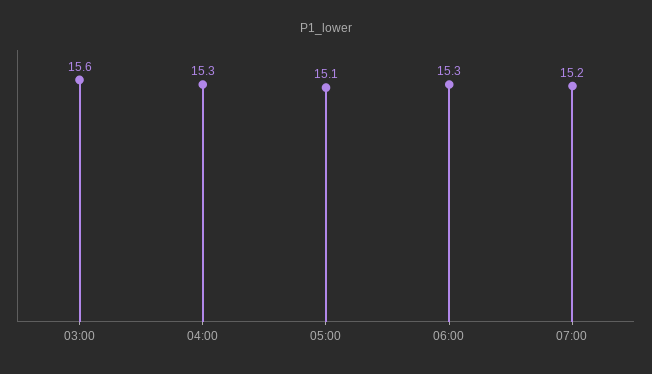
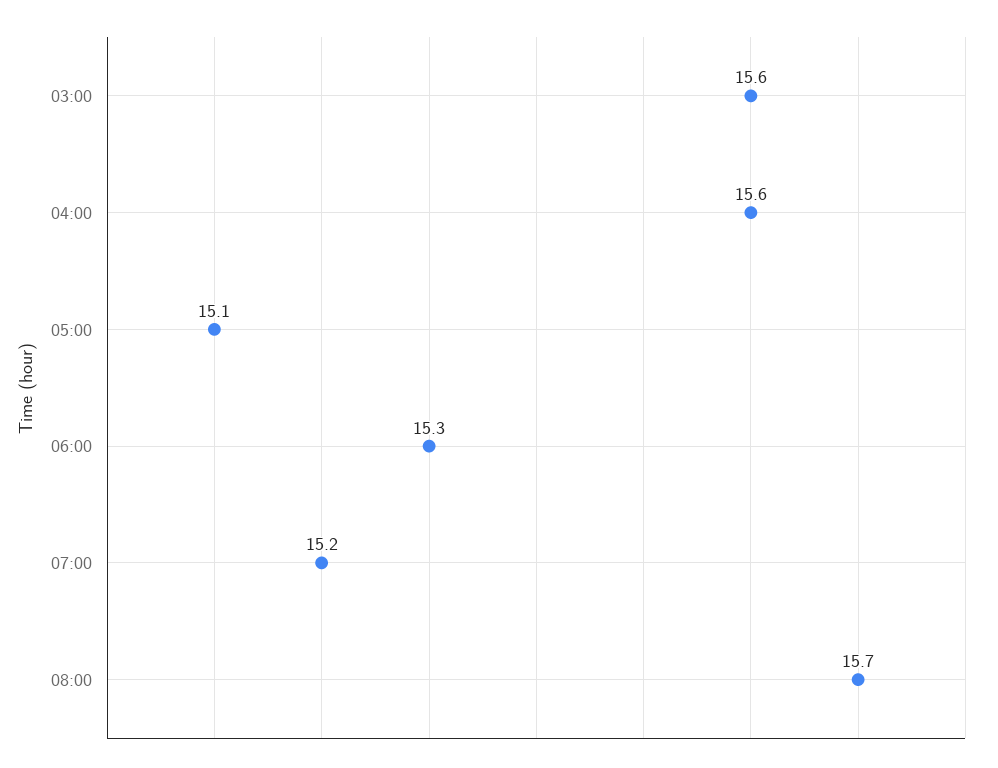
04:00: 15.3 -> 15.6
08:00: none -> 15.7

